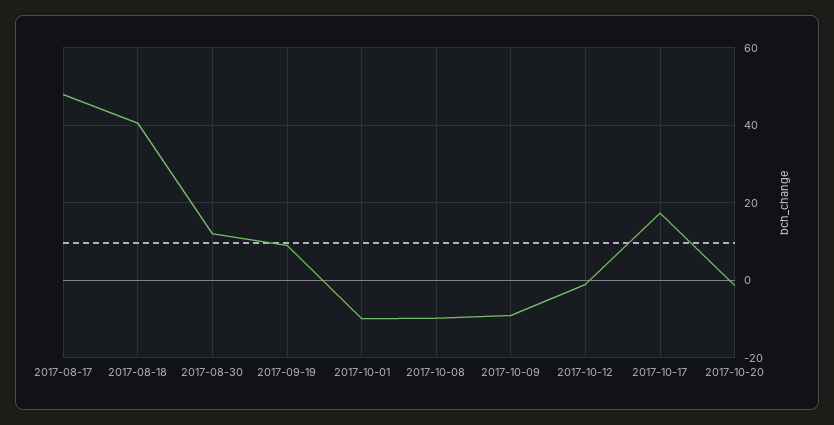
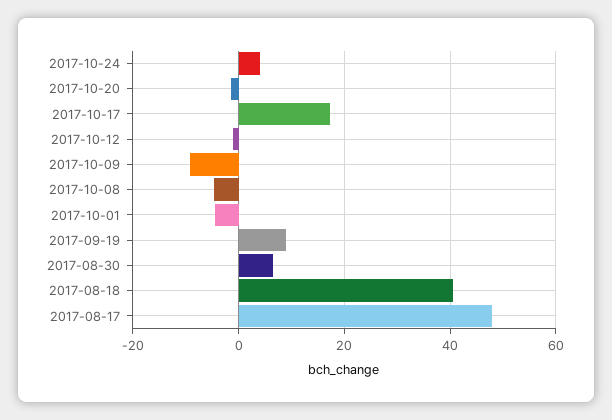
2017-08-30: 12 -> 6
2017-10-01: -10 -> -4
2017-10-08: -10 -> -4
2017-10-24: none -> 4

